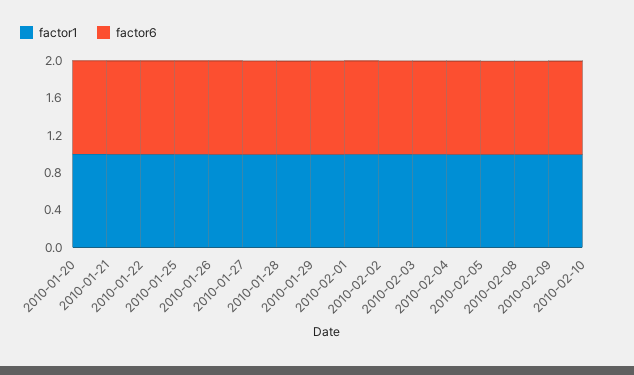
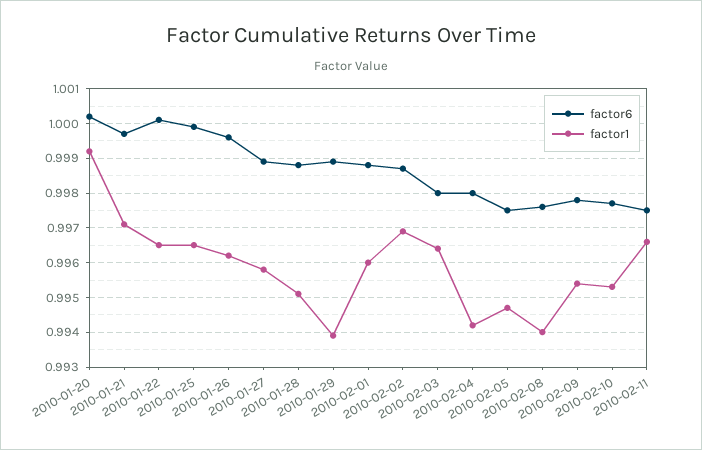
factor6, 2010-02-11: none -> 0.9975
factor1, 2010-02-11: none -> 0.9965

